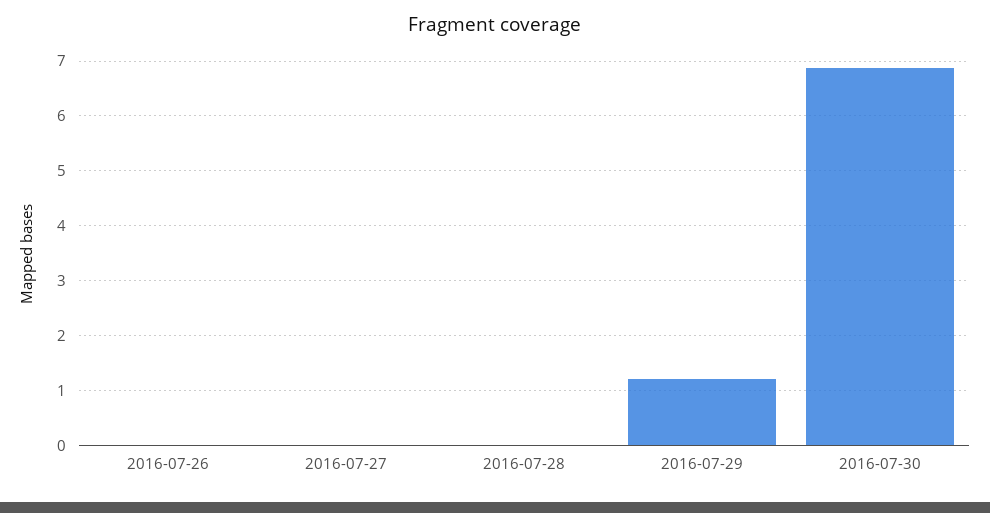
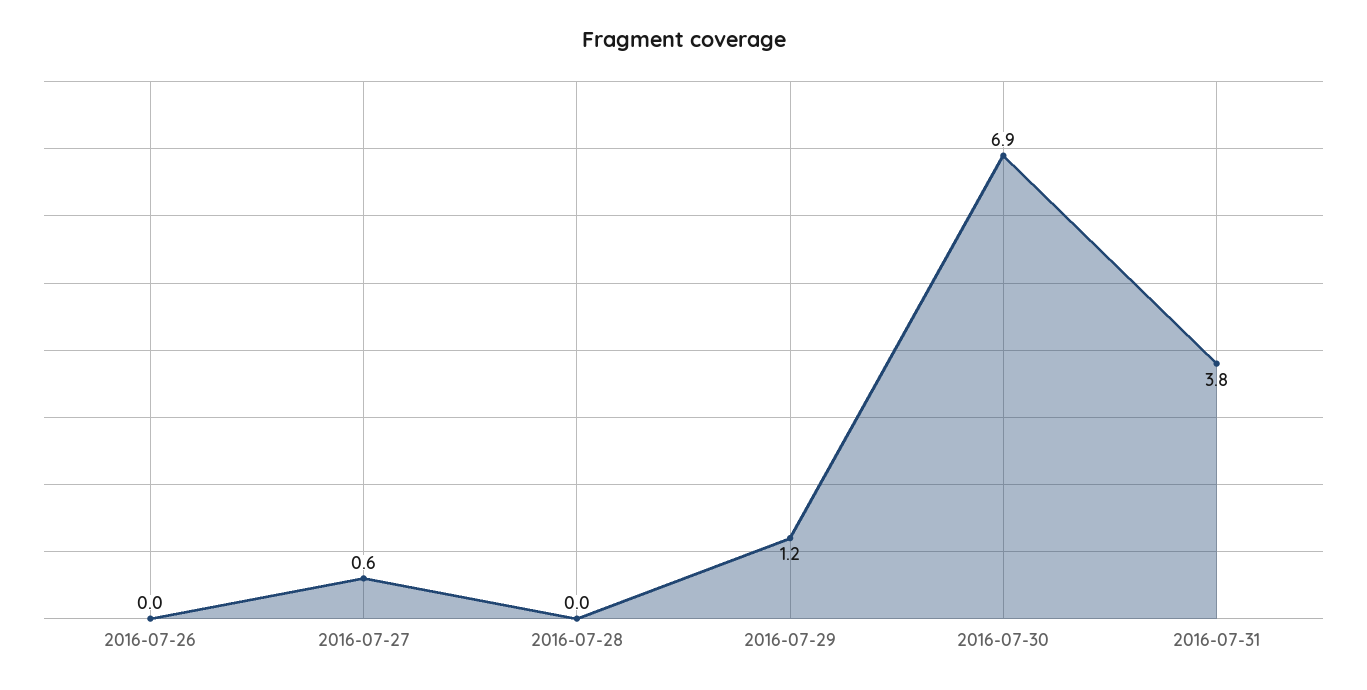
2016-07-27: 0 -> 0.6
2016-07-31: none -> 3.8

